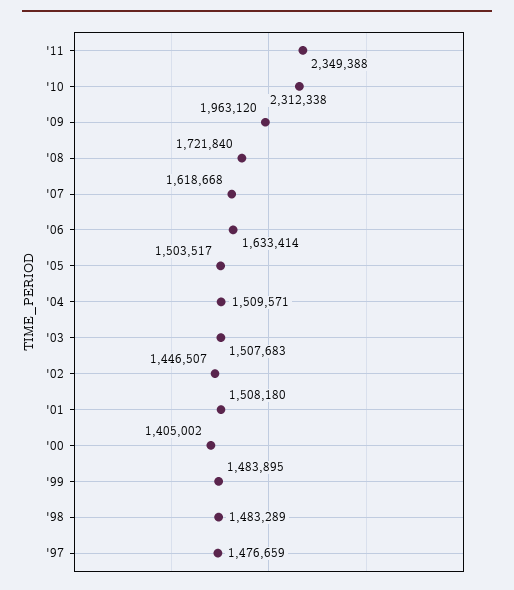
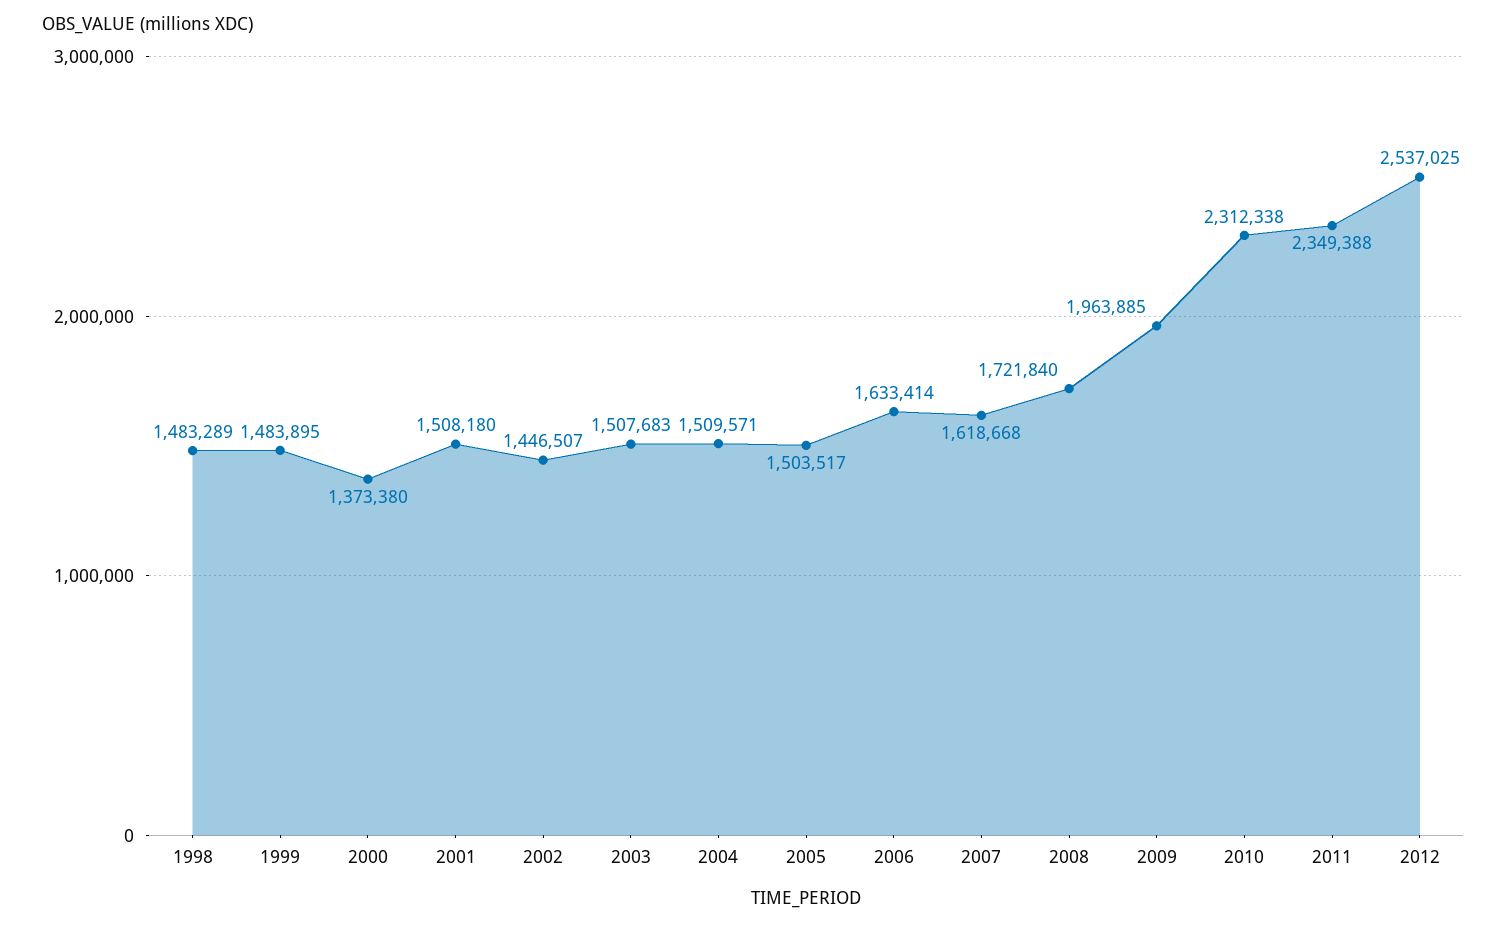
'09: 1963120 -> 1963885
'00: 1405002 -> 1373380
'97: 1476659 -> none
2012: none -> 2537025

